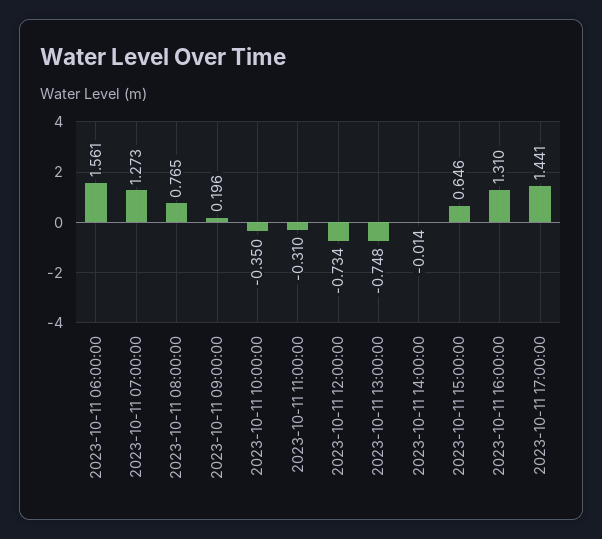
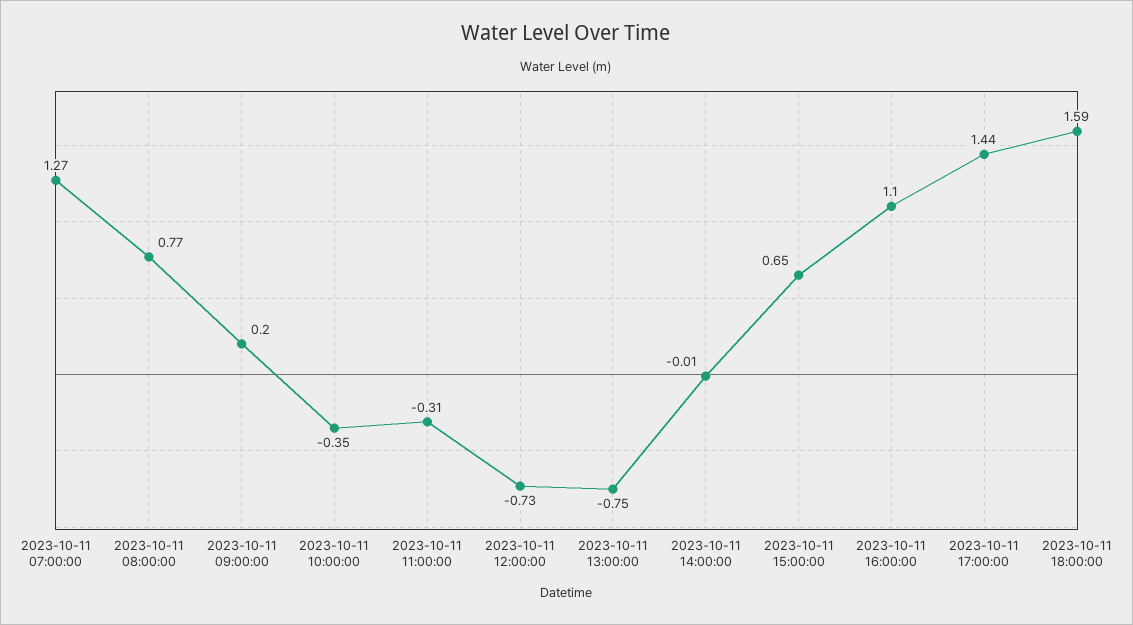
2023-10-11 06:00:00: 1.561 -> none
2023-10-11 16:00:00: 1.31 -> 1.1
2023-10-11 18:00:00: none -> 1.59

